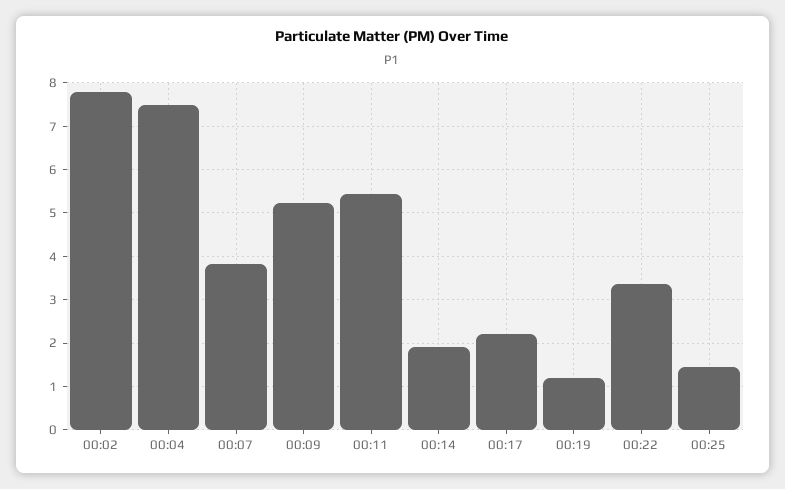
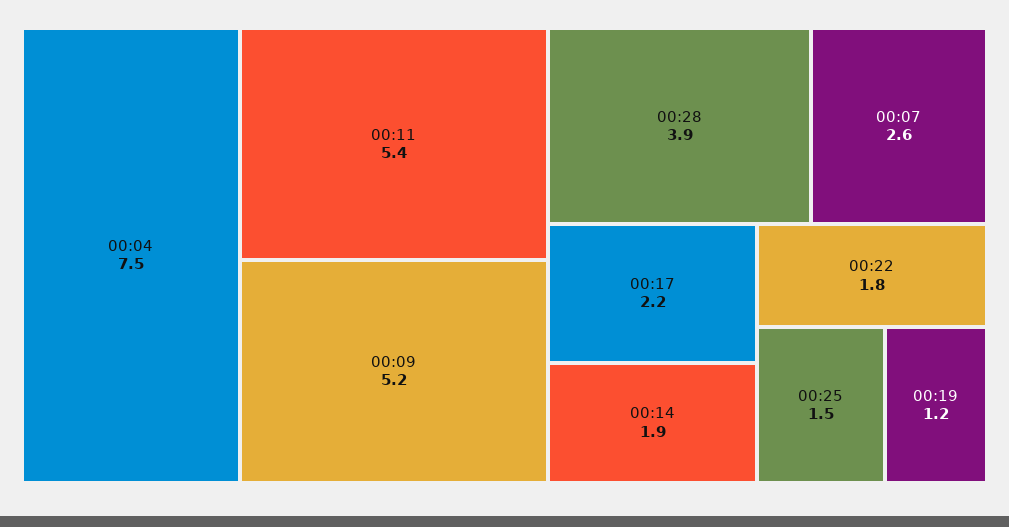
00:02: 7.8 -> none
00:07: 3.8 -> 2.6
00:22: 3.4 -> 1.8
00:28: none -> 3.9

